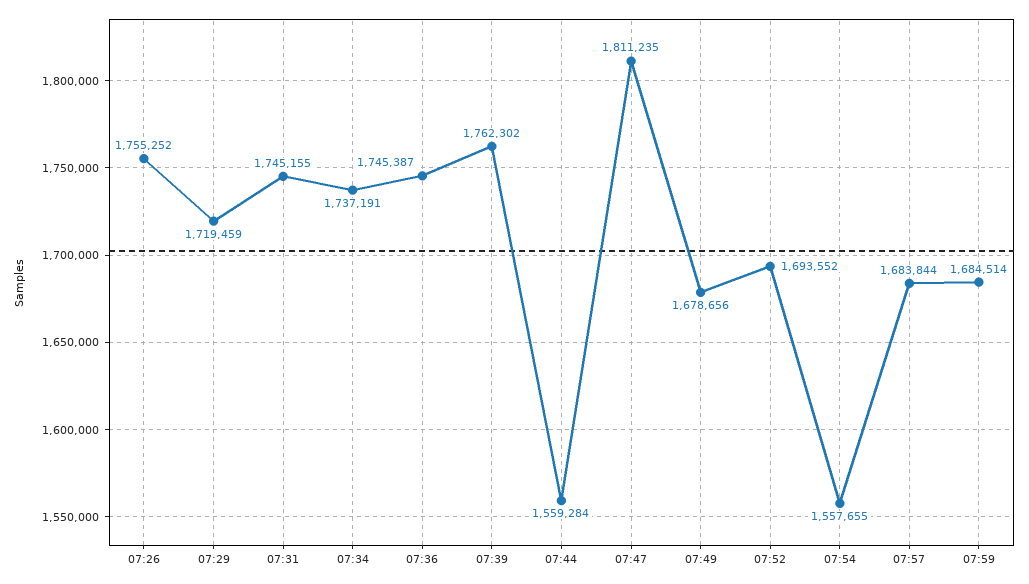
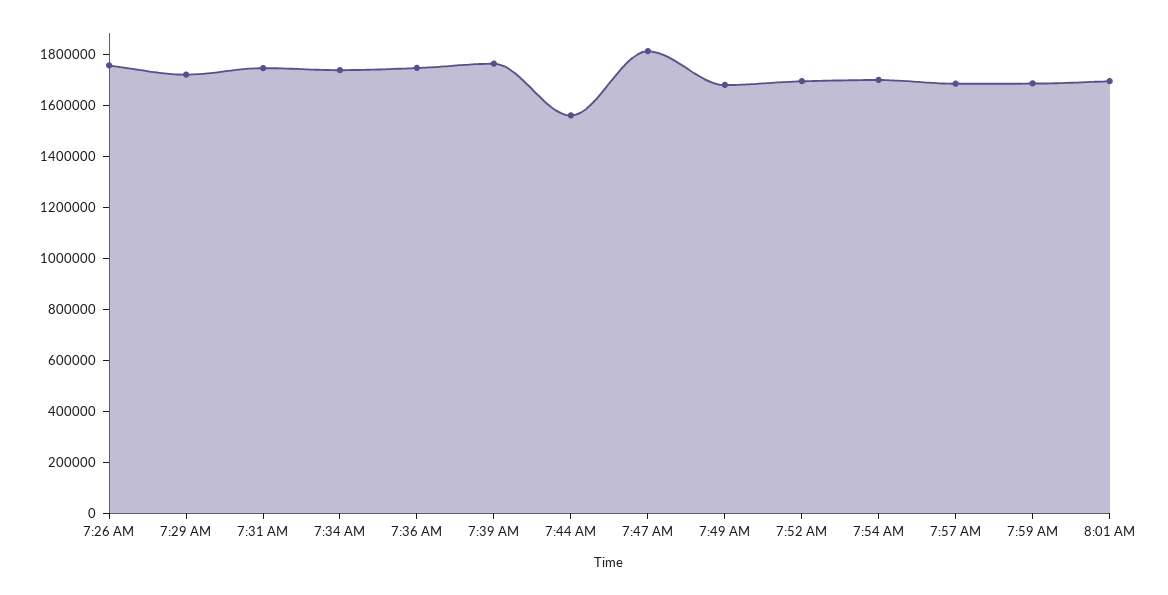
07:54: 1557655 -> 1700000
8:01 AM: none -> 1700000

